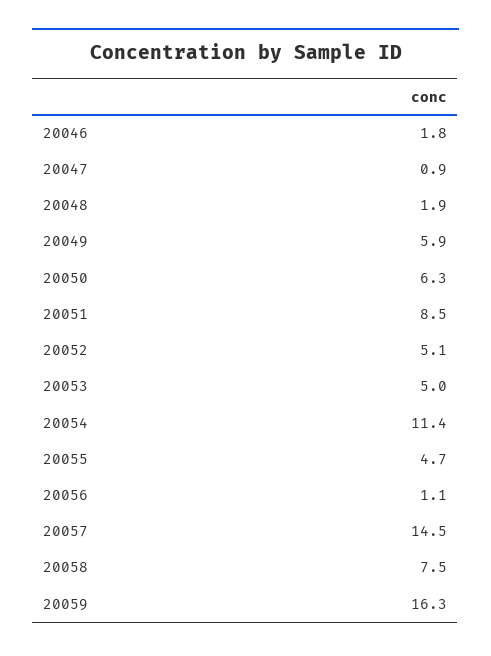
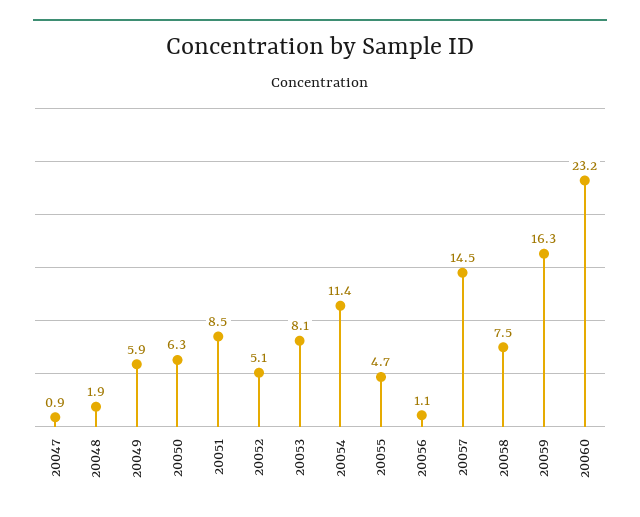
20046: 1.8 -> none
20053: 5 -> 8.1
20060: none -> 23.2

